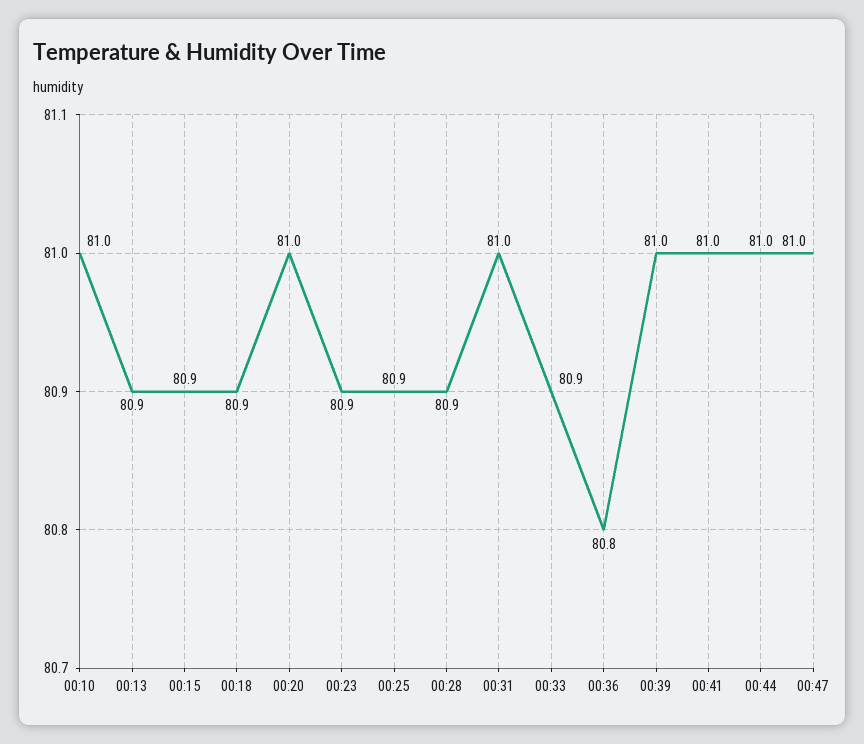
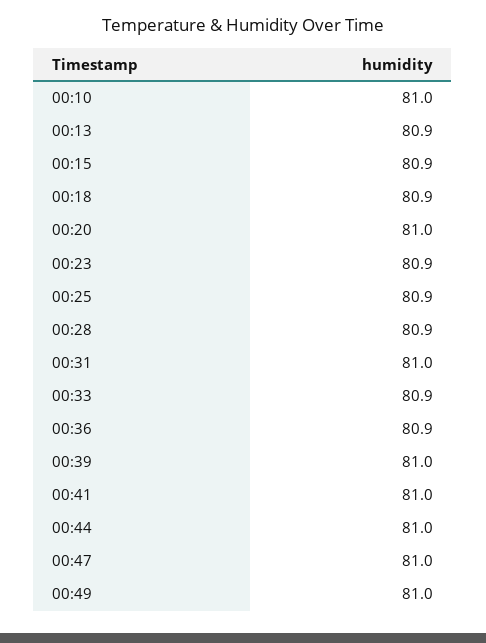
00:36: 80.8 -> 80.9
00:49: none -> 81

